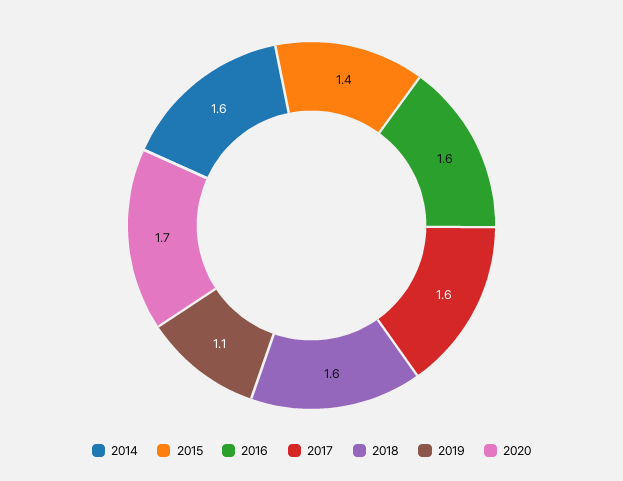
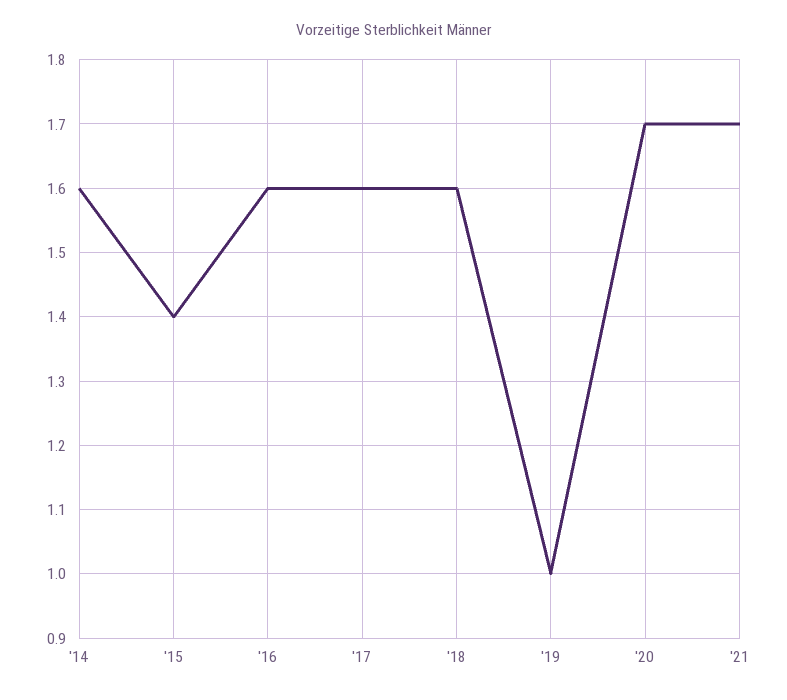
2019: 1.1 -> 1
'21: none -> 1.7

